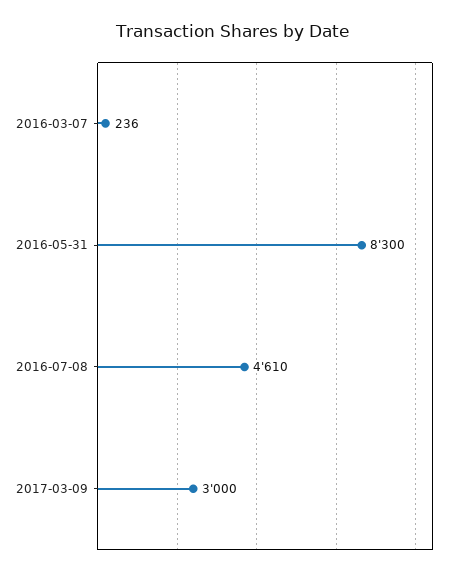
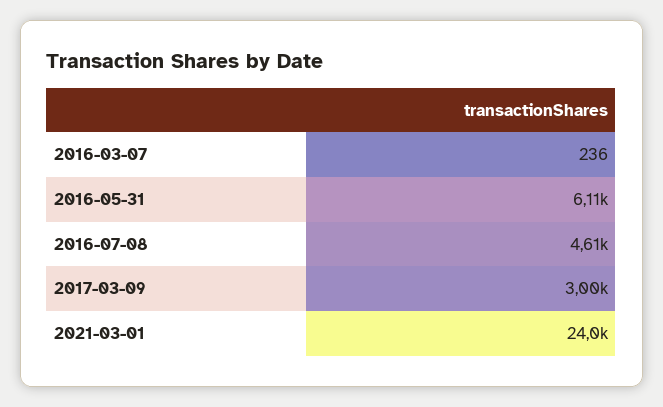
2016-05-31: 8300 -> 6110
2021-03-01: none -> 24000

